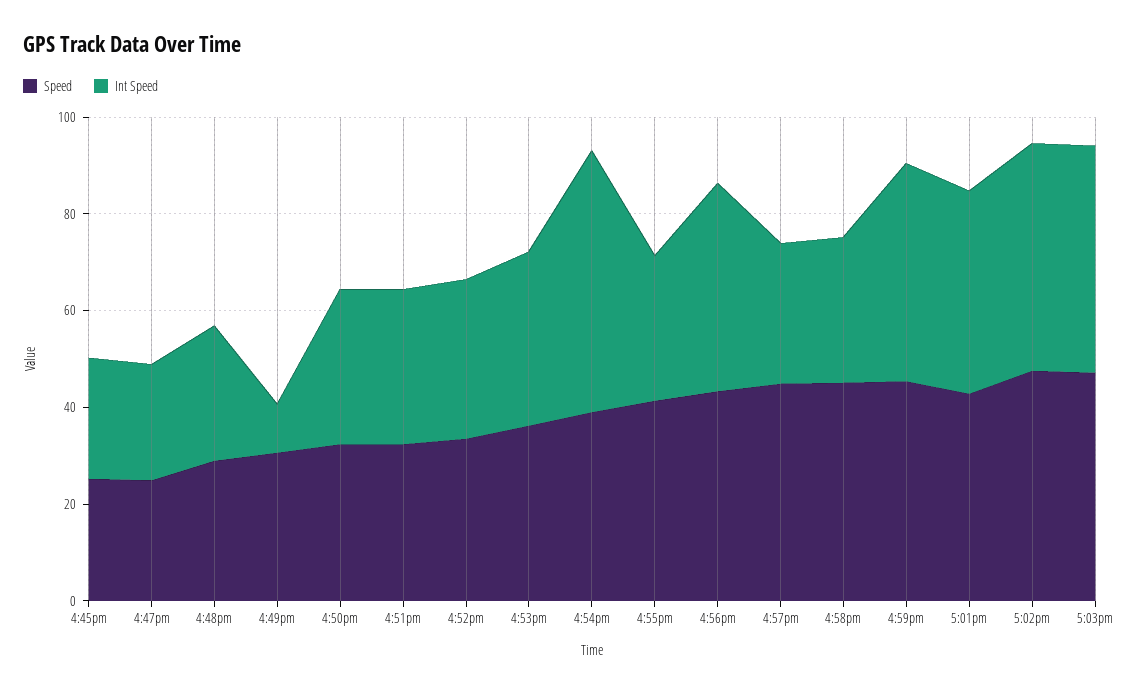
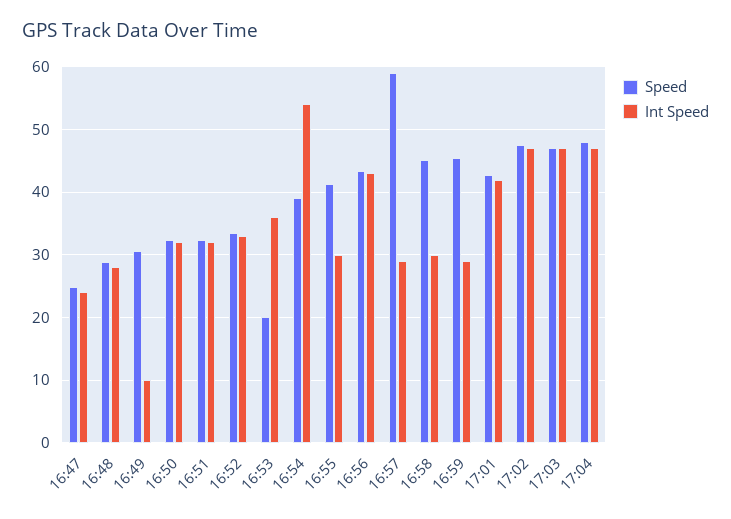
Speed, 4:45pm: 25 -> none
Int Speed, 4:45pm: 25 -> none
Speed, 4:53pm: 35 -> 20
Speed, 4:57pm: 45 -> 59
Int Speed, 4:59pm: 45 -> 29
Speed, 17:04: none -> 48
Int Speed, 17:04: none -> 47

